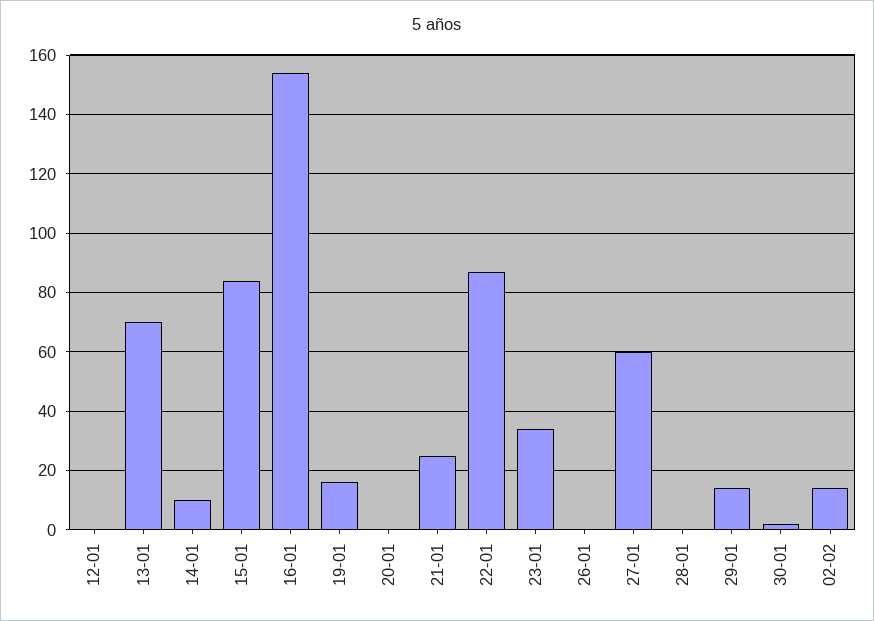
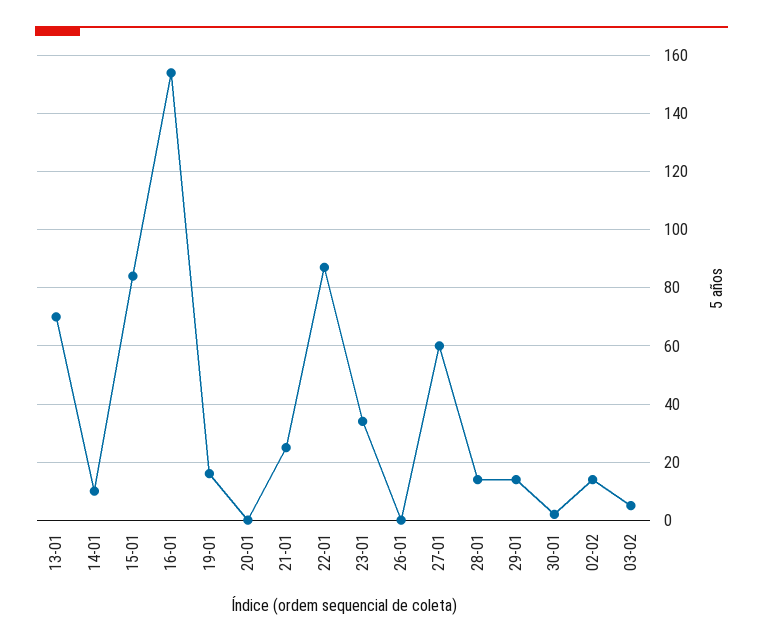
12-01: 0 -> none
28-01: 0 -> 15
03-02: none -> 5

